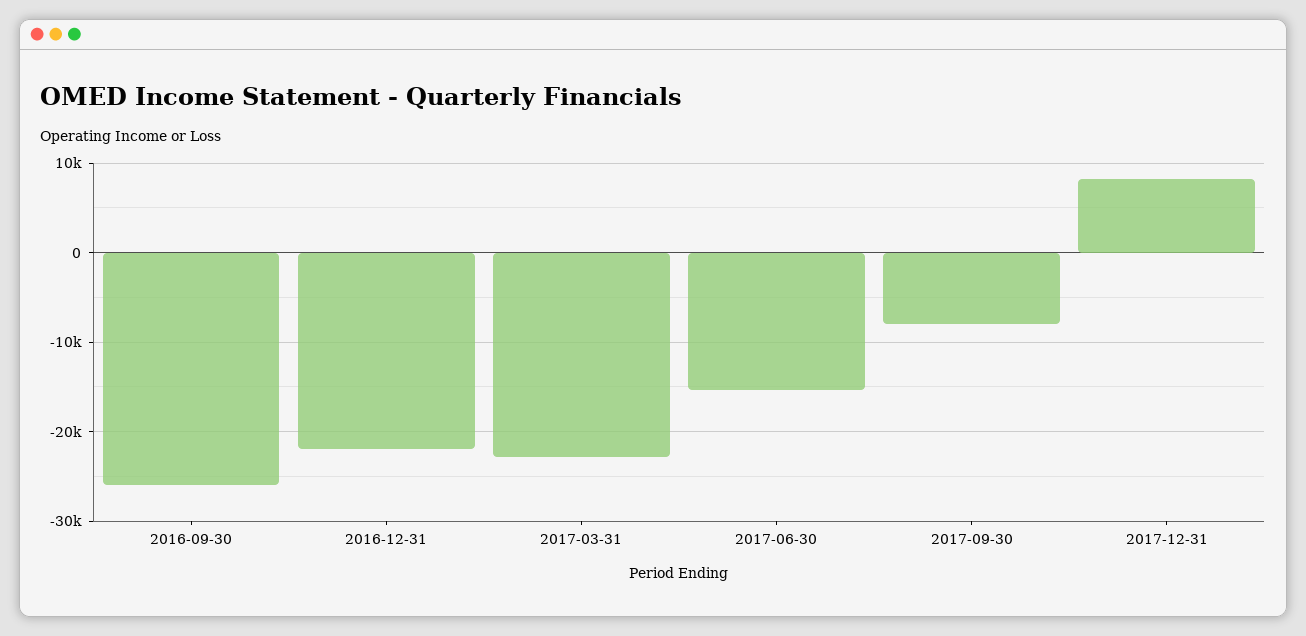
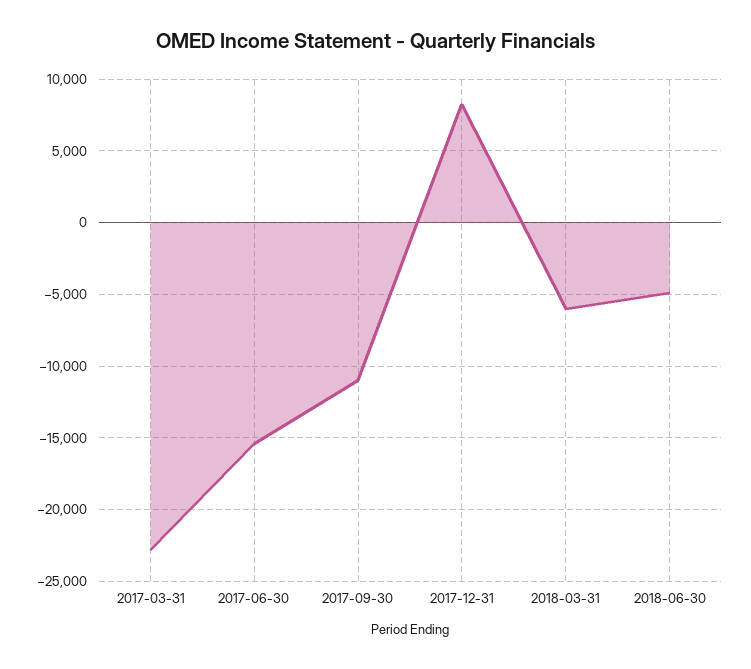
2016-09-30: -26000 -> none
2016-12-31: -22000 -> none
2017-09-30: -8000 -> -11000
2018-03-31: none -> -6000
2018-06-30: none -> -5000

